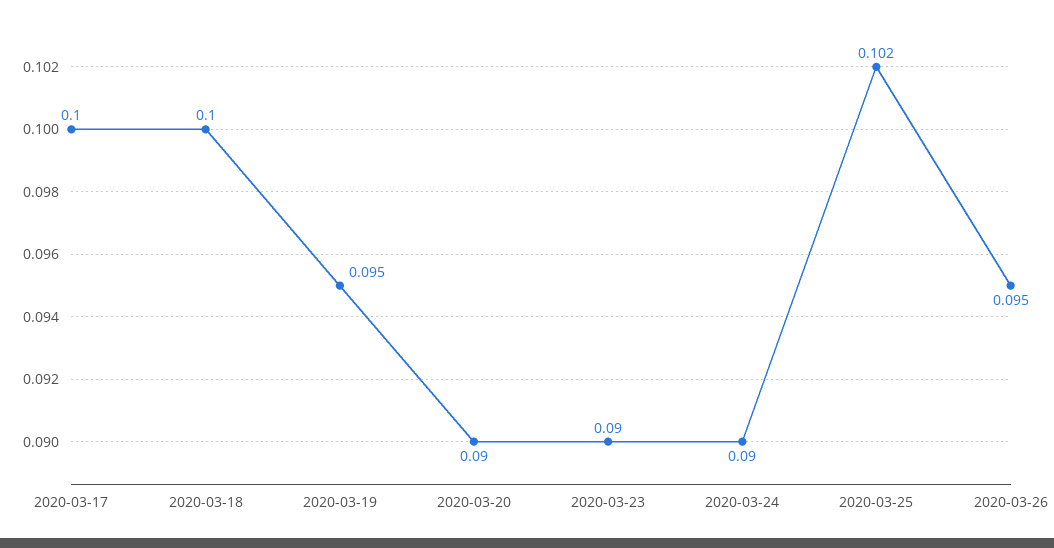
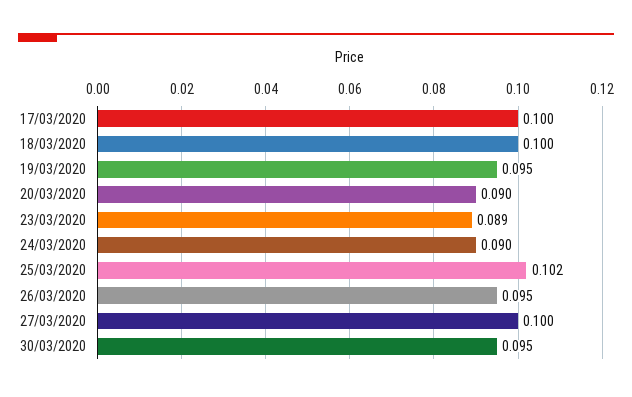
2020-03-23: 0.09 -> 0.089
27/03/2020: none -> 0.1
30/03/2020: none -> 0.095

